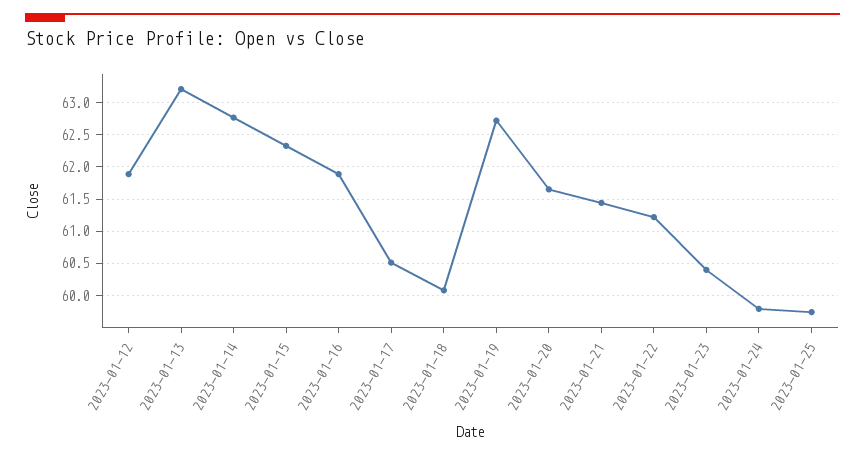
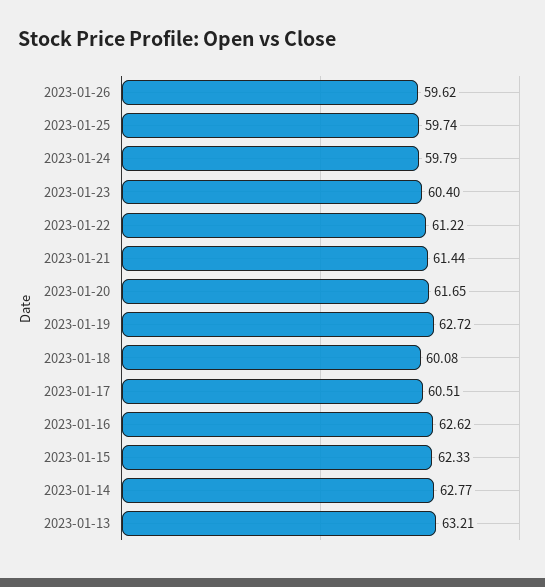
2023-01-12: 61.9 -> none
2023-01-16: 61.9 -> 62.62
2023-01-26: none -> 59.62

